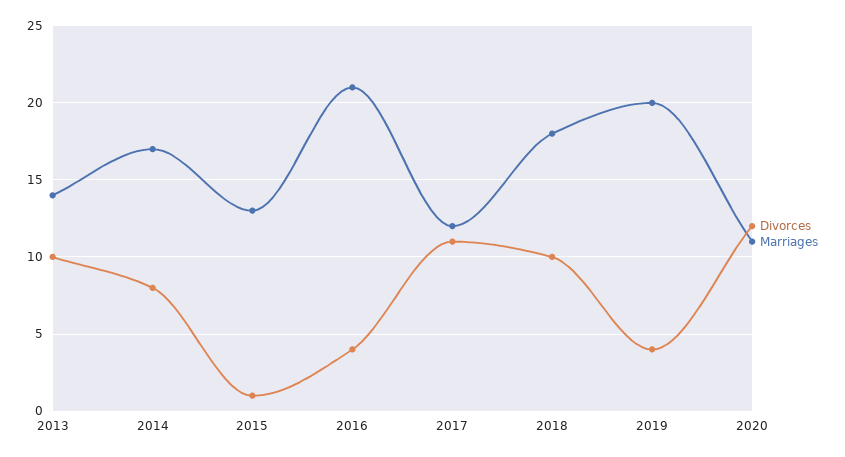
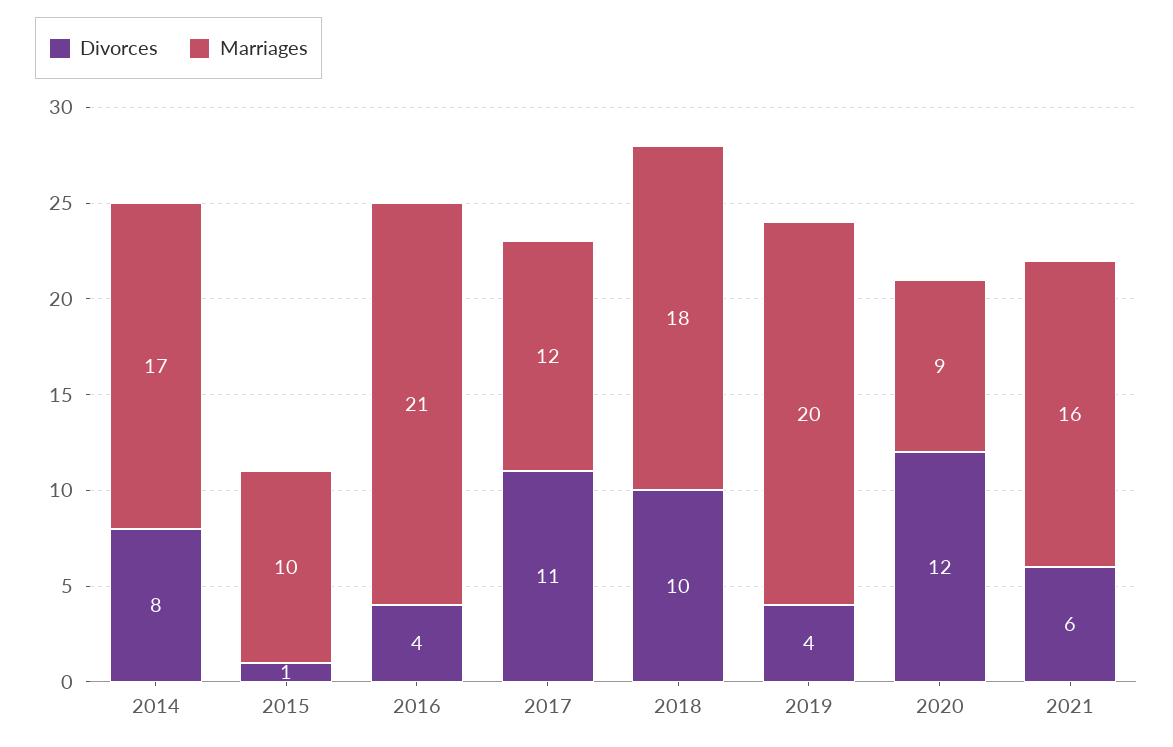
Divorces, 2013: 10 -> none
Marriages, 2013: 14 -> none
Marriages, 2015: 13 -> 10
Marriages, 2020: 11 -> 9
Divorces, 2021: none -> 6
Marriages, 2021: none -> 16

